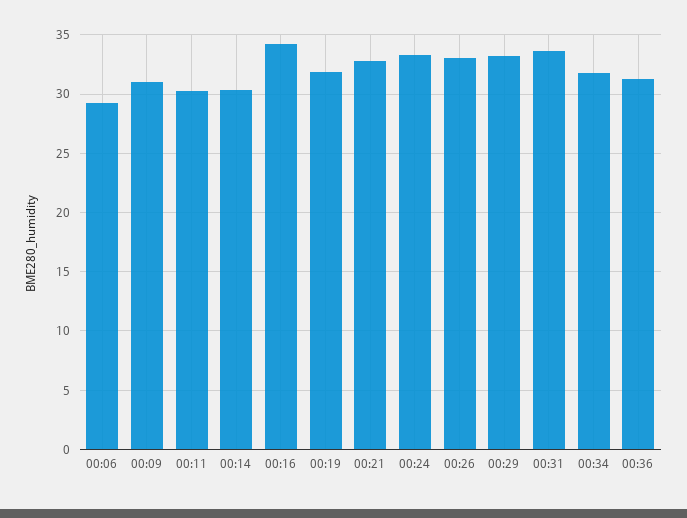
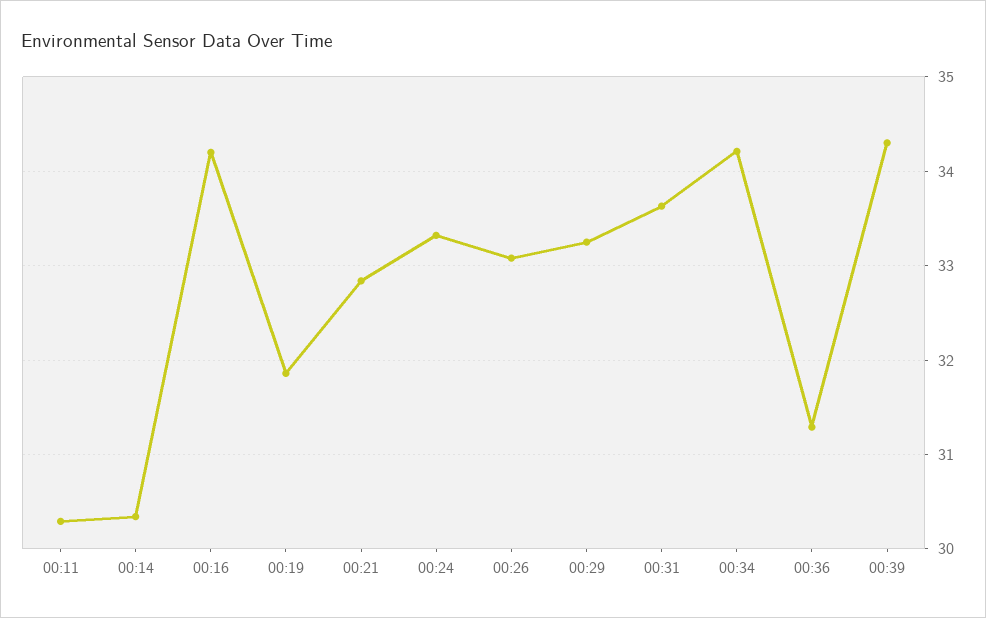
00:06: 29 -> none
00:09: 31 -> none
00:34: 32 -> 34.2
00:39: none -> 34.3

